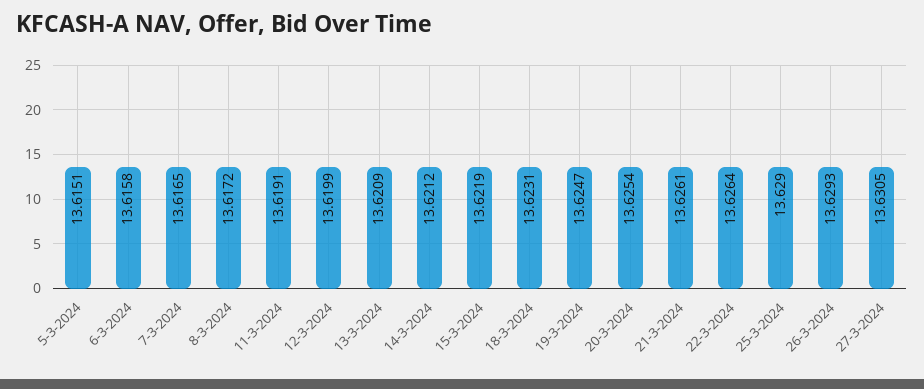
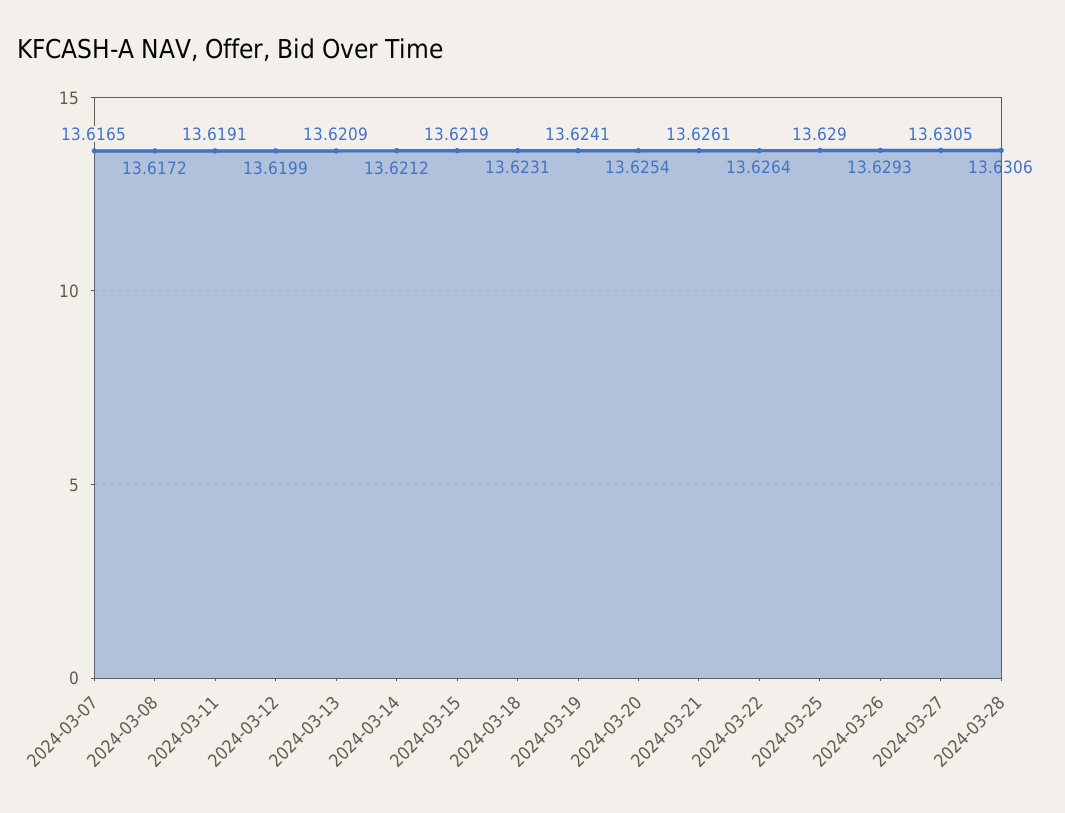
5-3-2024: 13.6151 -> none
6-3-2024: 13.6158 -> none
19-3-2024: 13.6247 -> 13.6241
2024-03-28: none -> 13.6306

